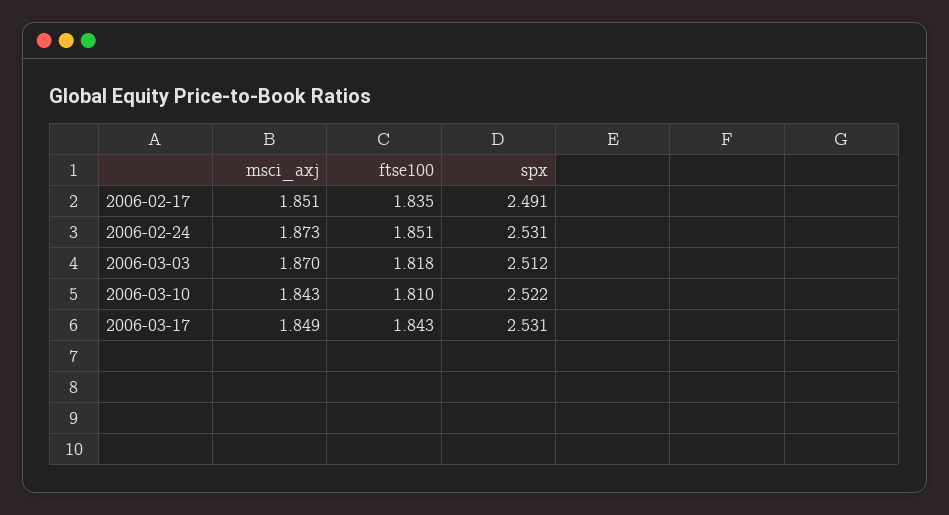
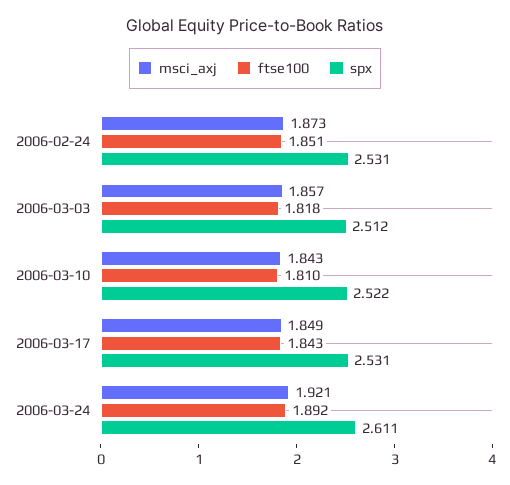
msci_axj, 2006-02-17: 1.851 -> none
ftse100, 2006-02-17: 1.835 -> none
spx, 2006-02-17: 2.491 -> none
msci_axj, 2006-03-03: 1.87 -> 1.857
msci_axj, 2006-03-24: none -> 1.921
ftse100, 2006-03-24: none -> 1.892
spx, 2006-03-24: none -> 2.611

